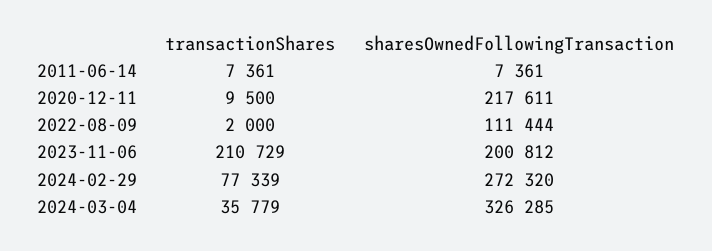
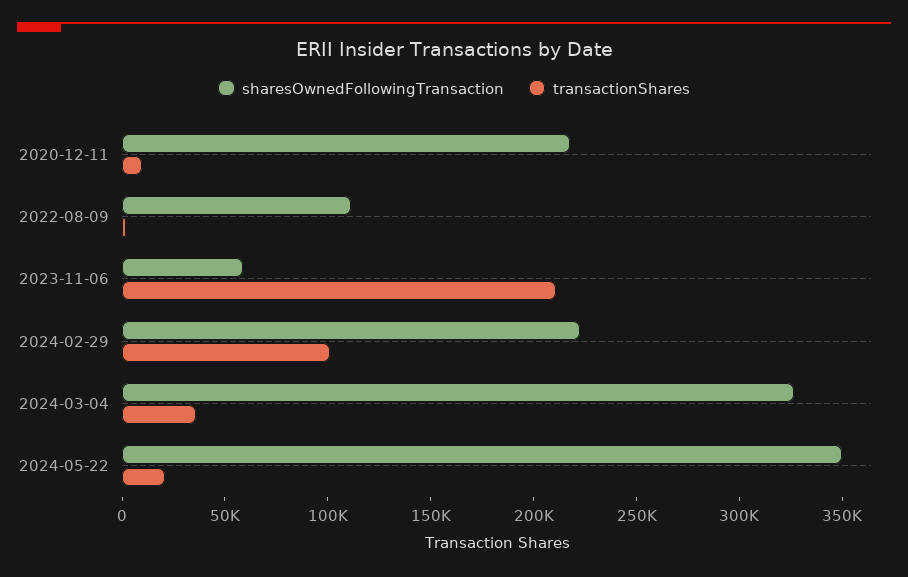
transactionShares, 2011-06-14: 7361 -> none
sharesOwnedFollowingTransaction, 2011-06-14: 7361 -> none
sharesOwnedFollowingTransaction, 2023-11-06: 200812 -> 60000
transactionShares, 2024-02-29: 77339 -> 100000
sharesOwnedFollowingTransaction, 2024-02-29: 272320 -> 220000
sharesOwnedFollowingTransaction, 2024-05-22: none -> 350000
transactionShares, 2024-05-22: none -> 20000

